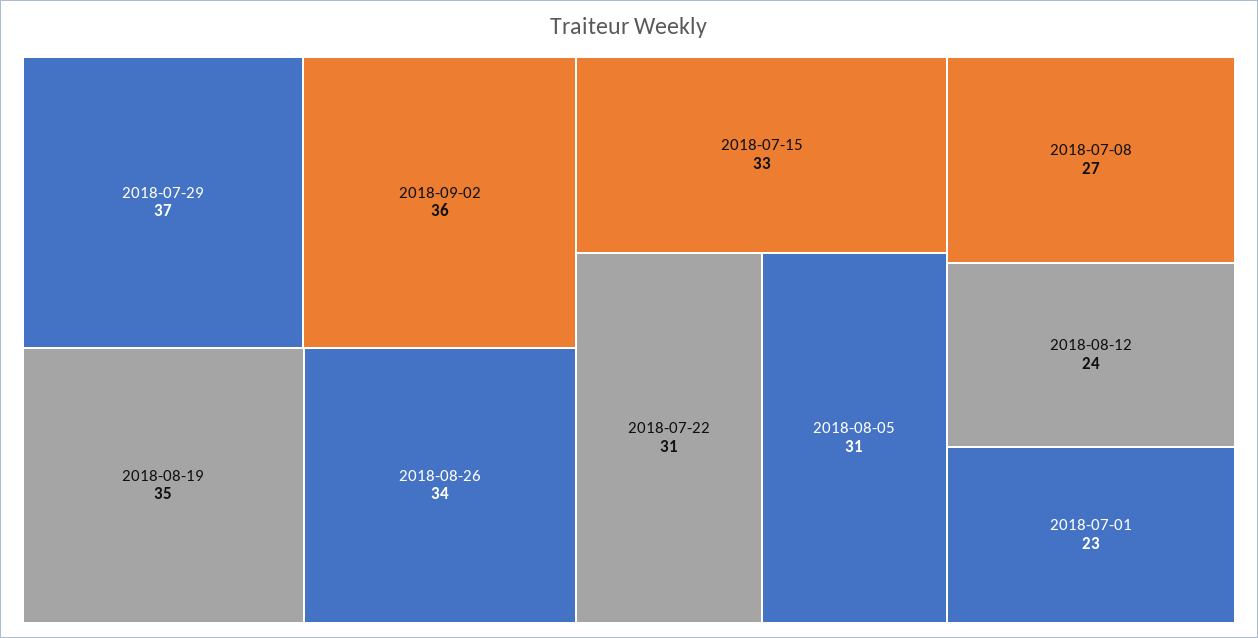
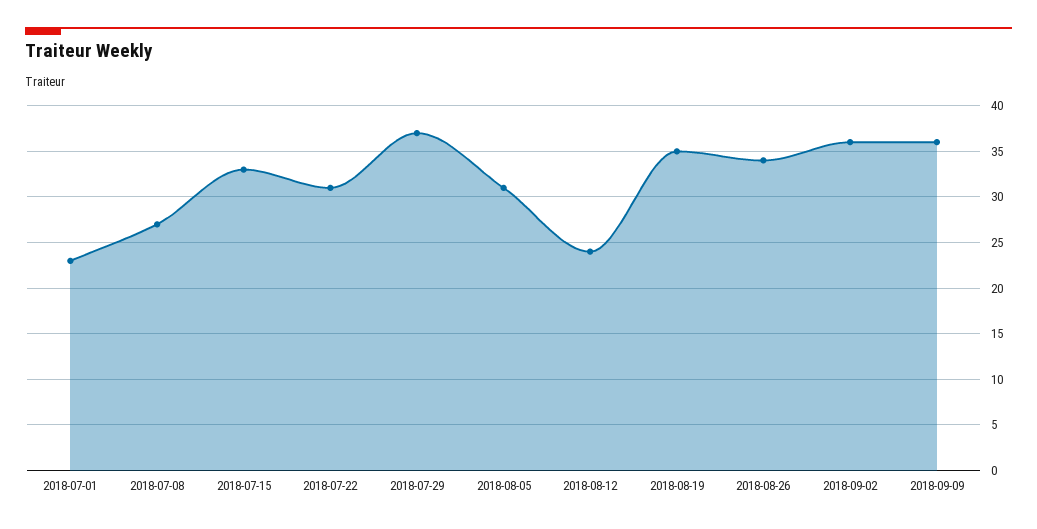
2018-09-09: none -> 36

